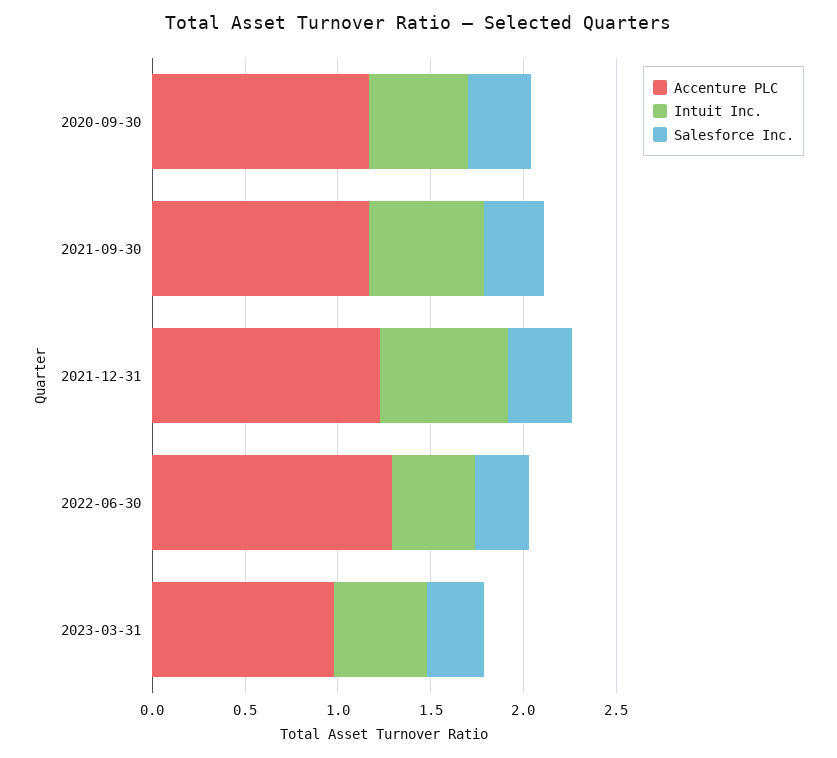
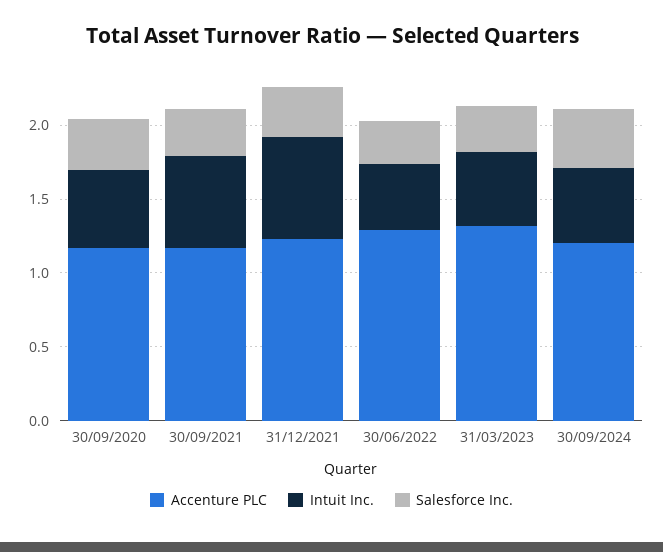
Accenture PLC, 2023-03-31: 1 -> 1.3
Accenture PLC, 30/09/2024: none -> 1.2
Intuit Inc., 30/09/2024: none -> 0.5
Salesforce Inc., 30/09/2024: none -> 0.4

